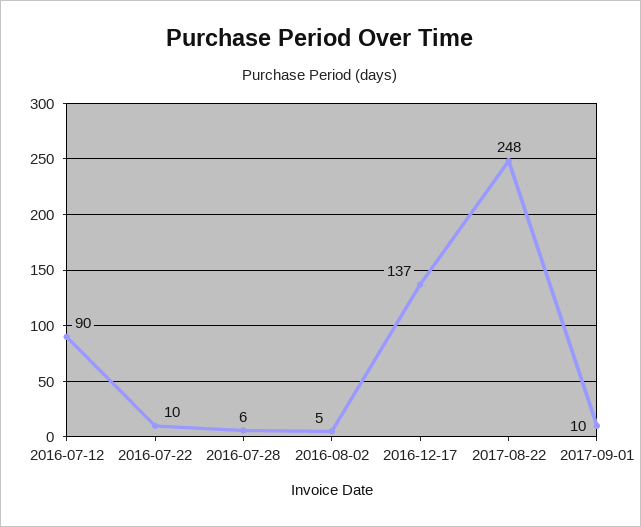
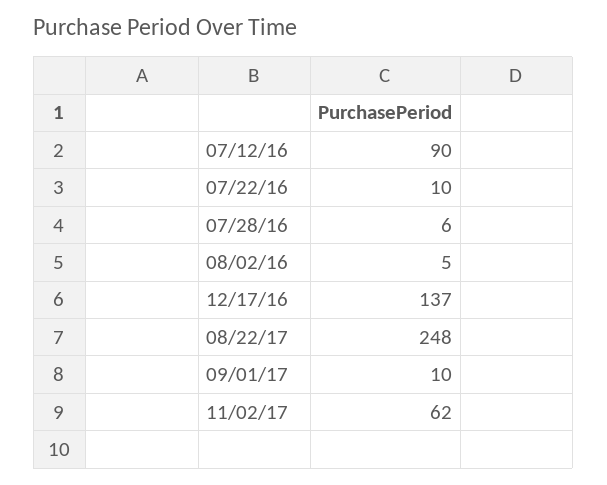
11/02/17: none -> 62

